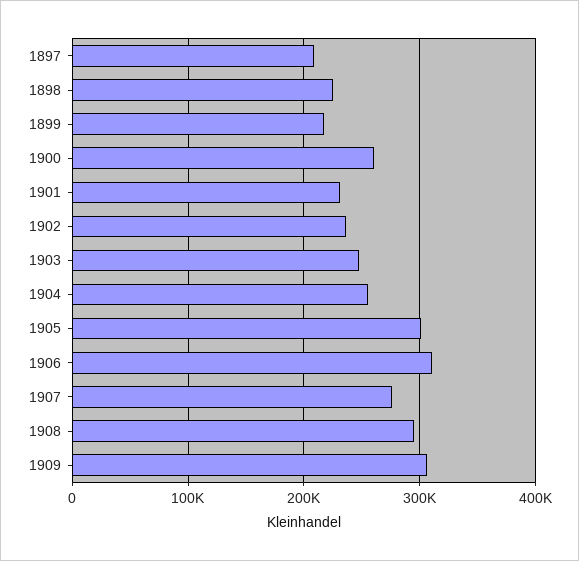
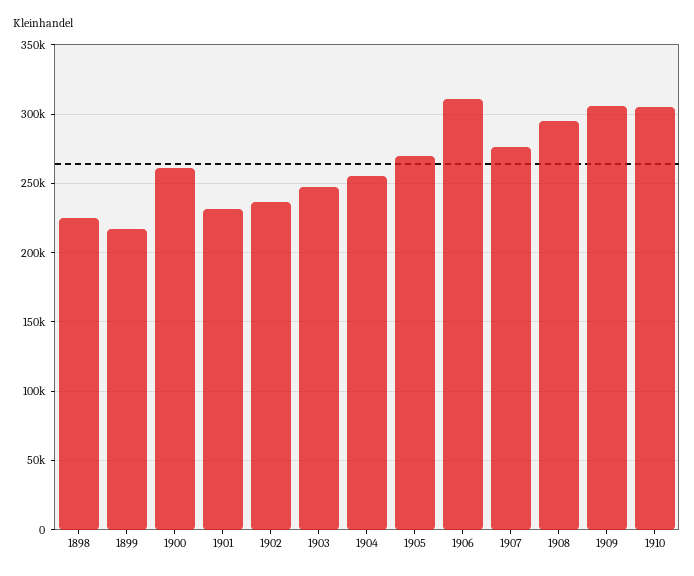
1897: 210000 -> none
1905: 300000 -> 270000
1910: none -> 305000

